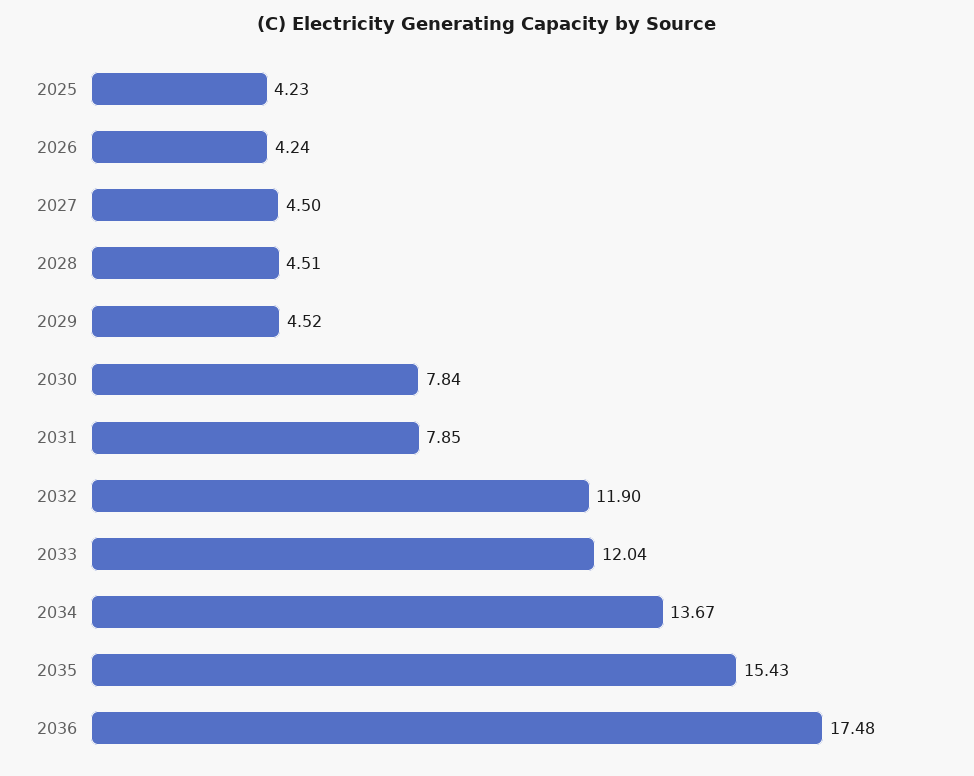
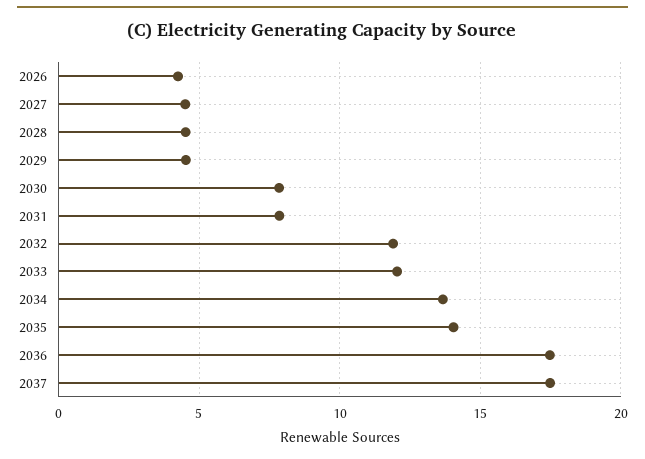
2025: 4.23 -> none
2035: 15.43 -> 14
2037: none -> 17.5

